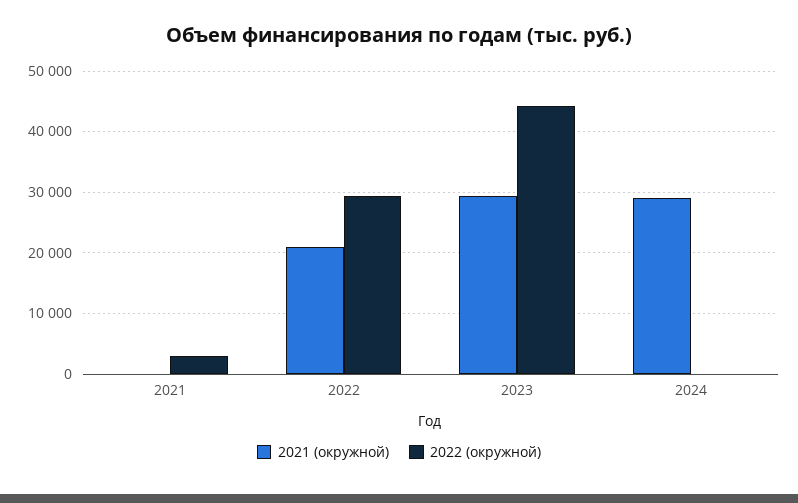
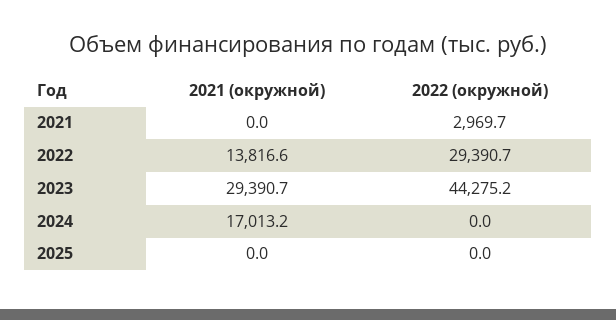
2021 (окружной), 2022: 21000 -> 13816.6
2021 (окружной), 2024: 29000 -> 17013.2
2021 (окружной), 2025: none -> 0
2022 (окружной), 2025: none -> 0

